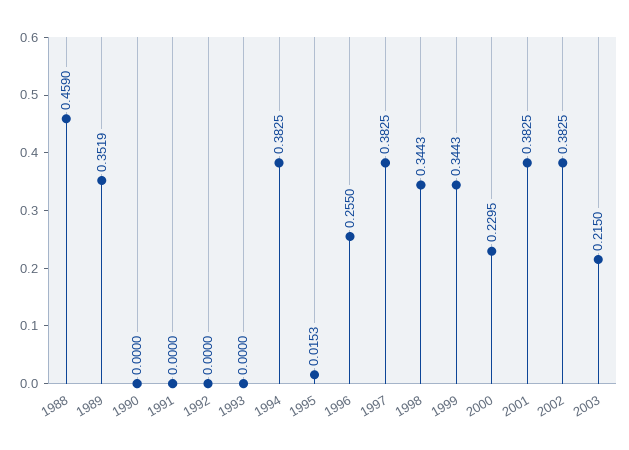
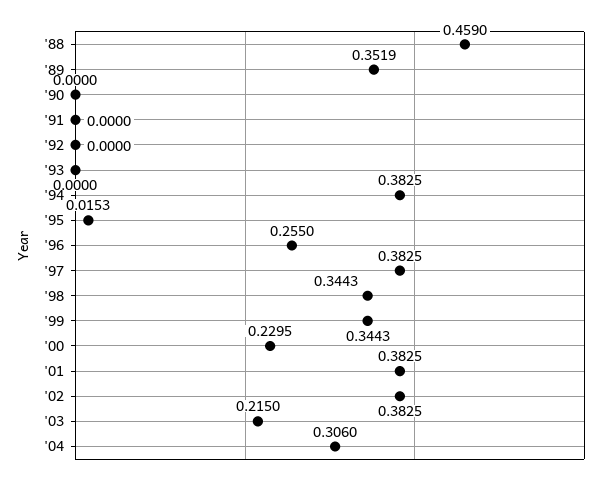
'04: none -> 0.306

